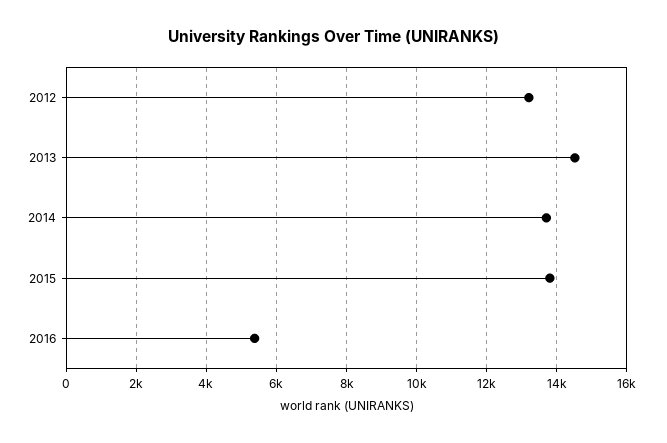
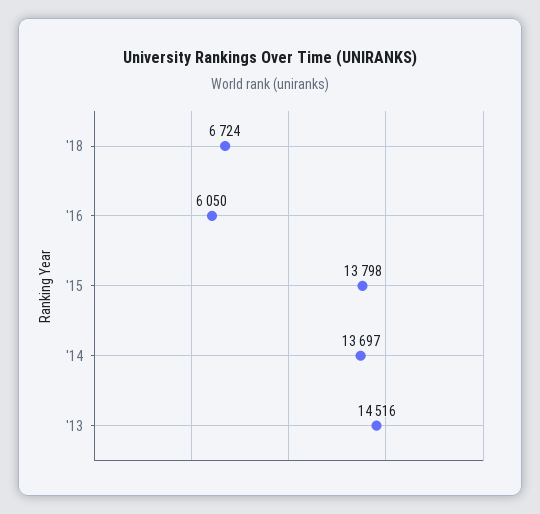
2012: 13200 -> none
2016: 5400 -> 6050
'18: none -> 6724

